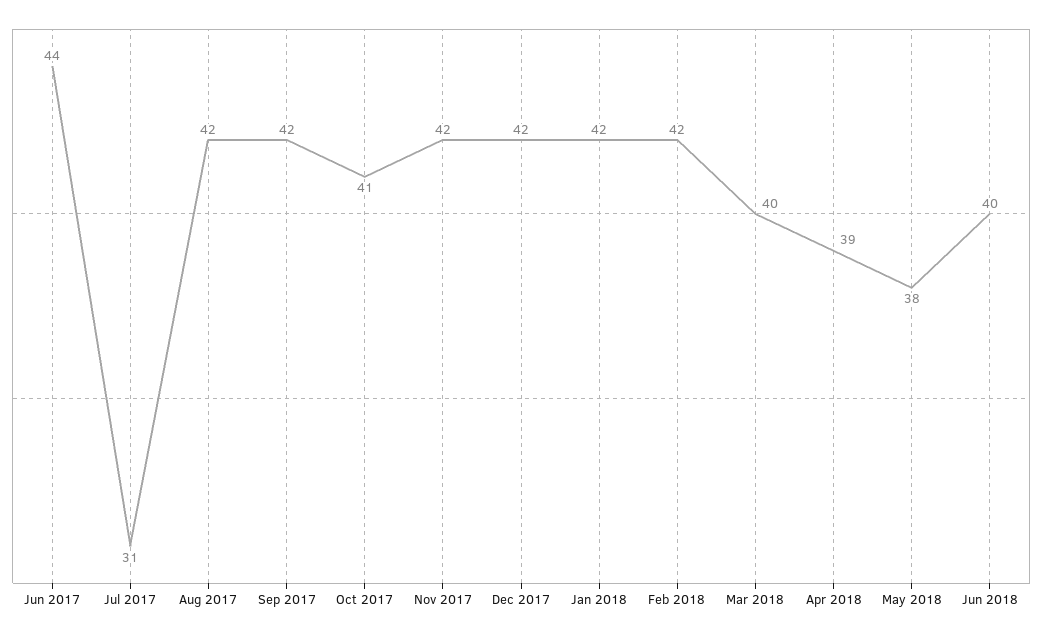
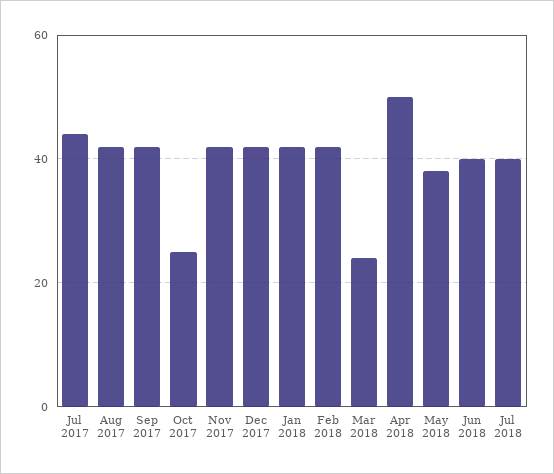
Jun 2017: 44 -> none
Jul 2017: 31 -> 45
Oct 2017: 41 -> 25
Mar 2018: 40 -> 25
Apr 2018: 39 -> 50
Jul 2018: none -> 40

